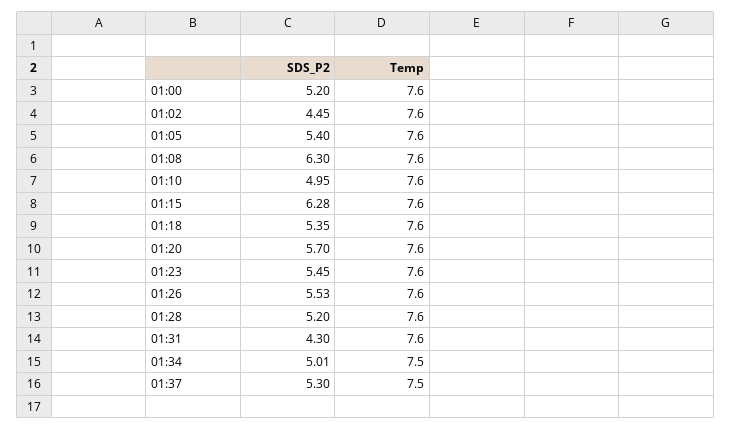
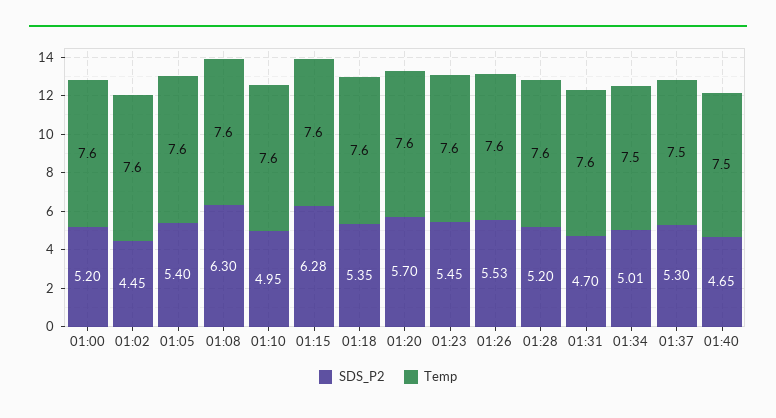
SDS_P2, 01:31: 4.3 -> 4.7
SDS_P2, 01:40: none -> 4.65
Temp, 01:40: none -> 7.5

